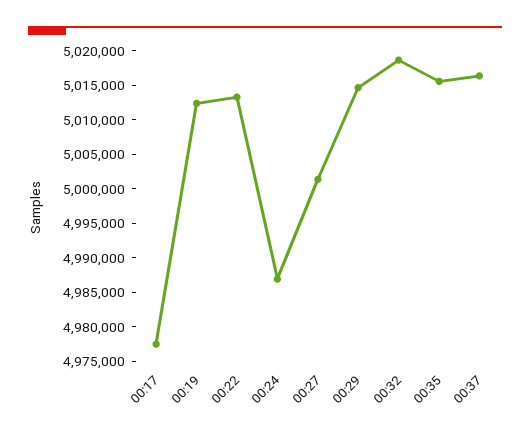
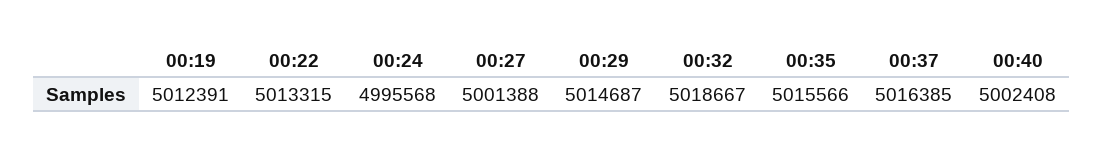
00:17: 4977500 -> none
00:24: 4987500 -> 4995568
00:40: none -> 5002408

